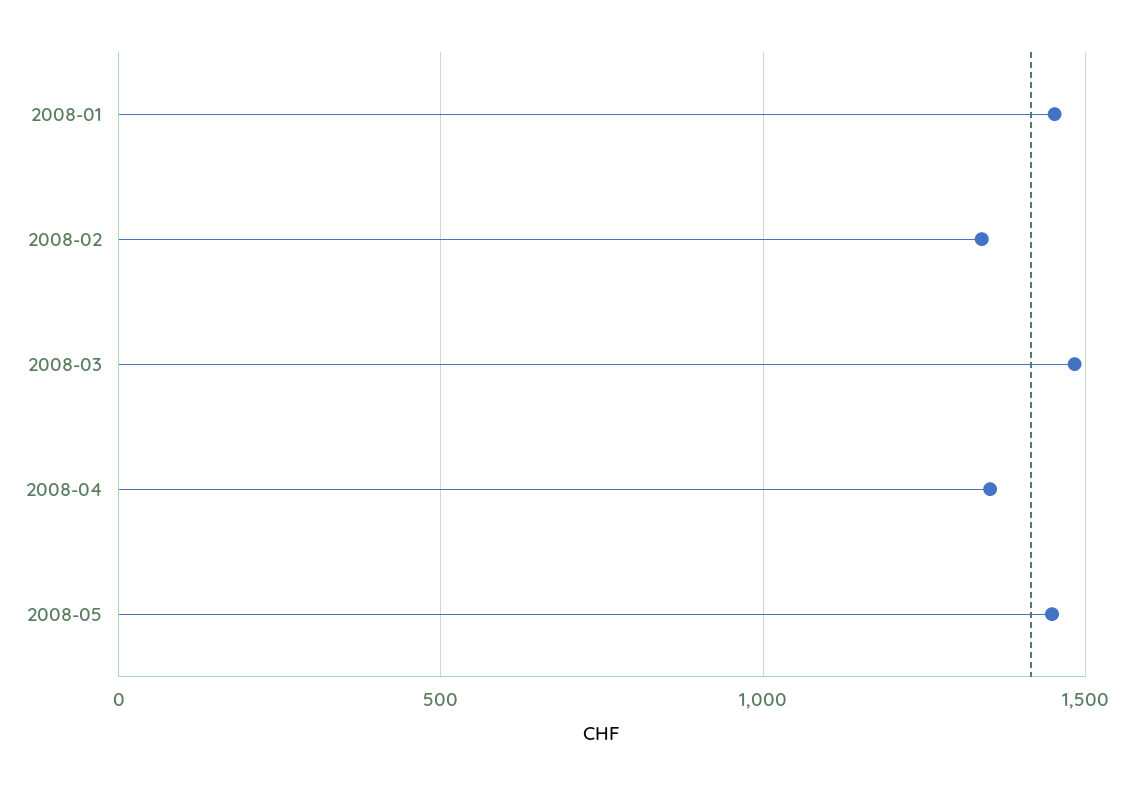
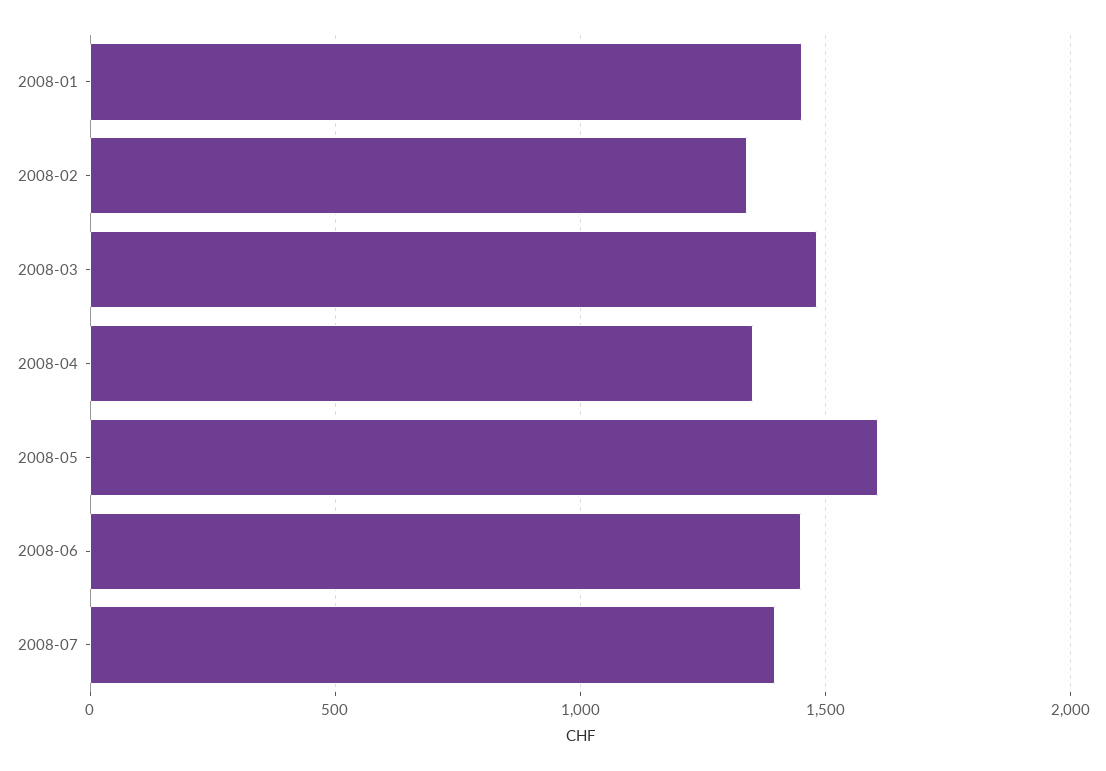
2008-05: 1450 -> 1600
2008-06: none -> 1450
2008-07: none -> 1400

